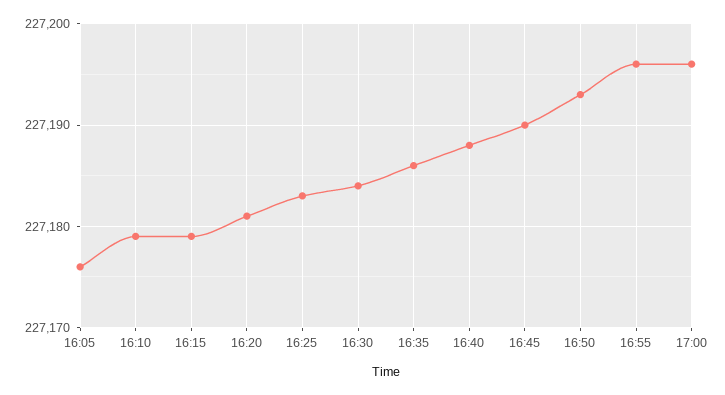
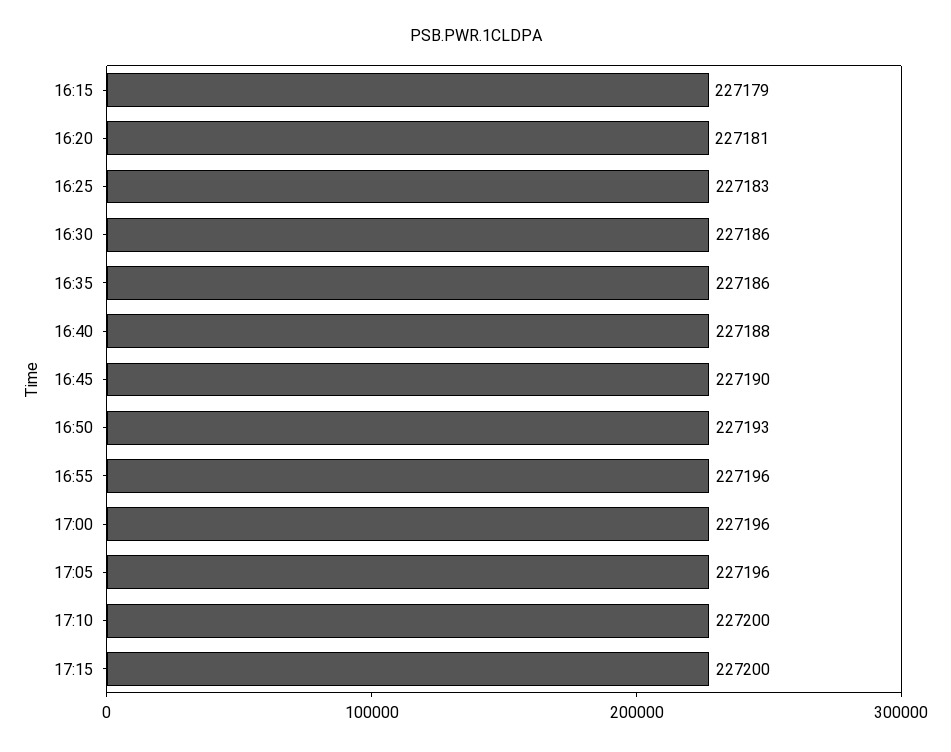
16:05: 227176 -> none
16:10: 227179 -> none
16:30: 227184 -> 227186
17:05: none -> 227196
17:10: none -> 227200
17:15: none -> 227200

